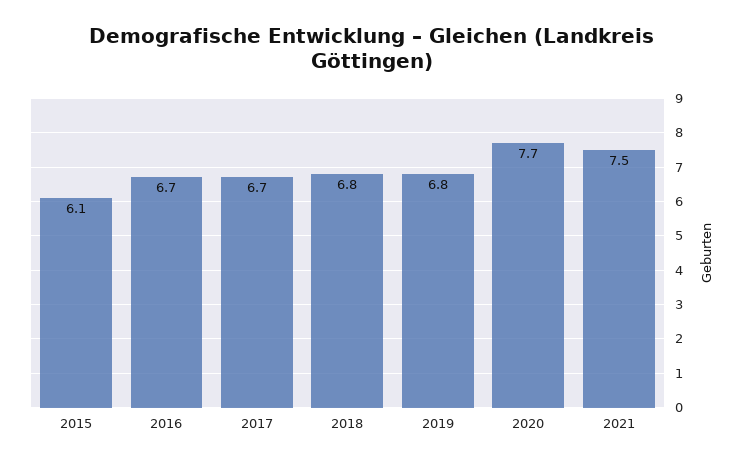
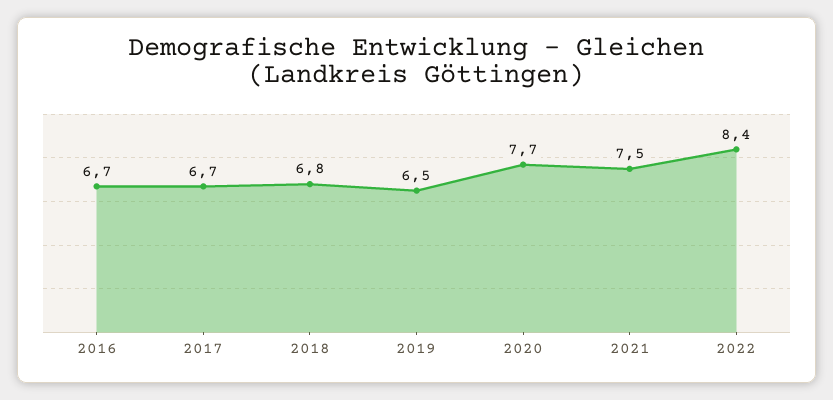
2015: 6.1 -> none
2019: 6.8 -> 6.5
2022: none -> 8.4

